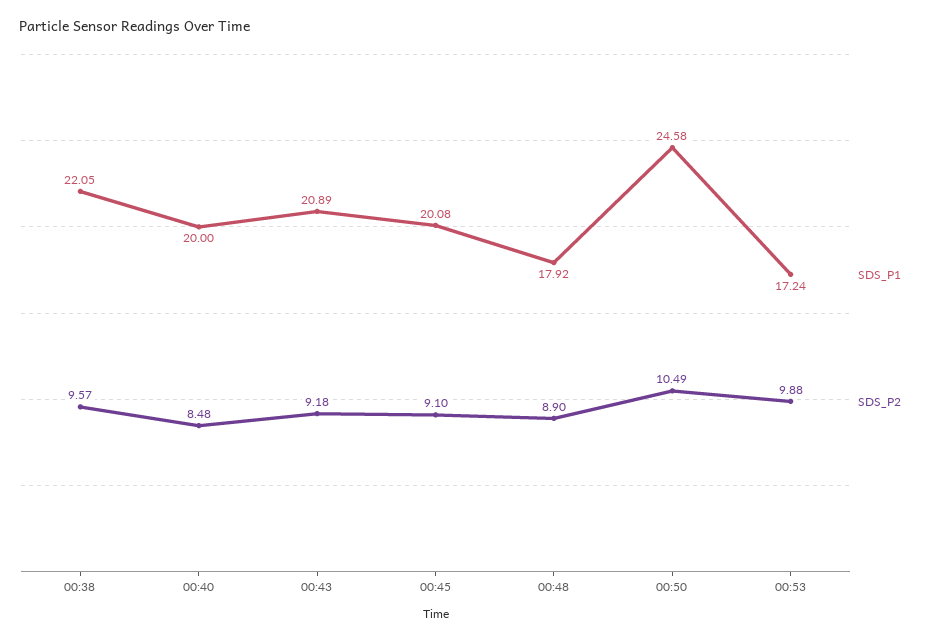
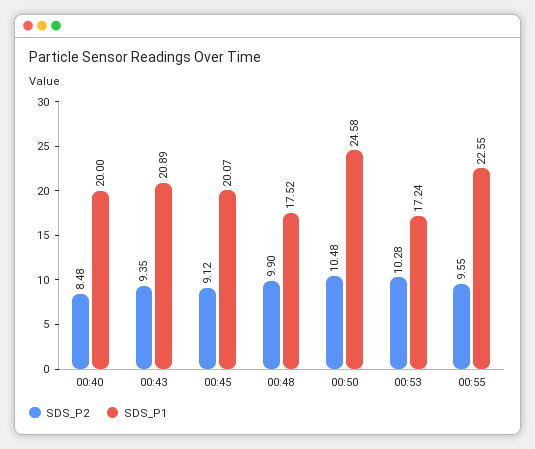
SDS_P1, 00:38: 22.05 -> none
SDS_P2, 00:38: 9.57 -> none
SDS_P2, 00:43: 9.18 -> 9.35
SDS_P1, 00:45: 20.08 -> 20.07
SDS_P2, 00:45: 9.1 -> 9.12
SDS_P1, 00:48: 17.92 -> 17.52
SDS_P2, 00:48: 8.9 -> 9.9
SDS_P2, 00:50: 10.49 -> 10.48
SDS_P2, 00:53: 9.88 -> 10.28
SDS_P2, 00:55: none -> 9.55
SDS_P1, 00:55: none -> 22.55

